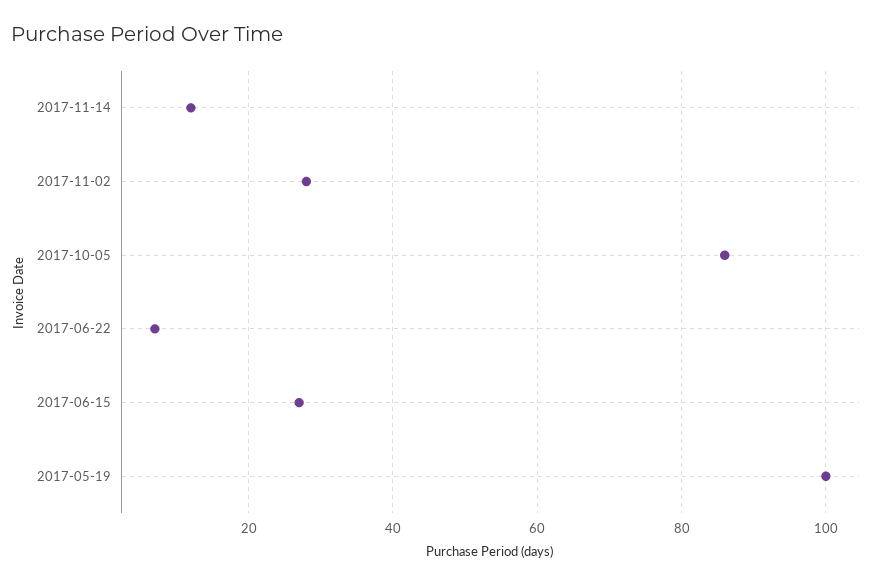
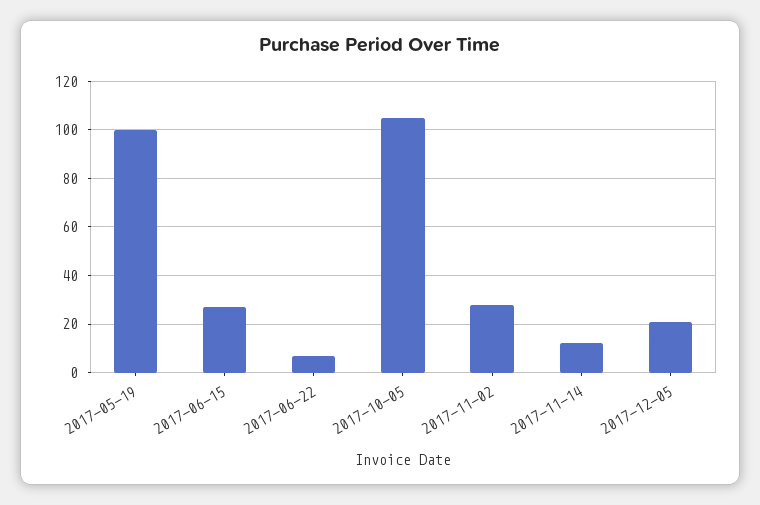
2017-10-05: 85 -> 105
2017-12-05: none -> 20

